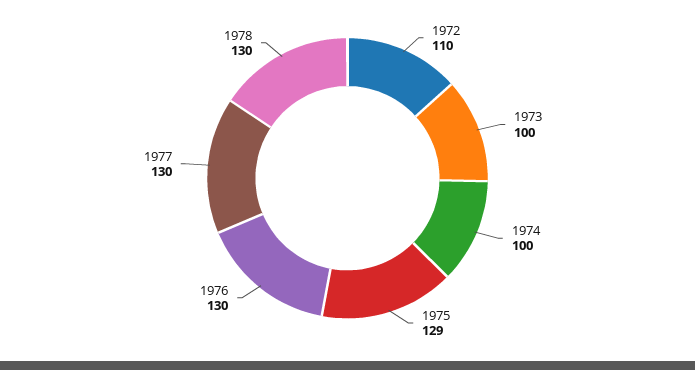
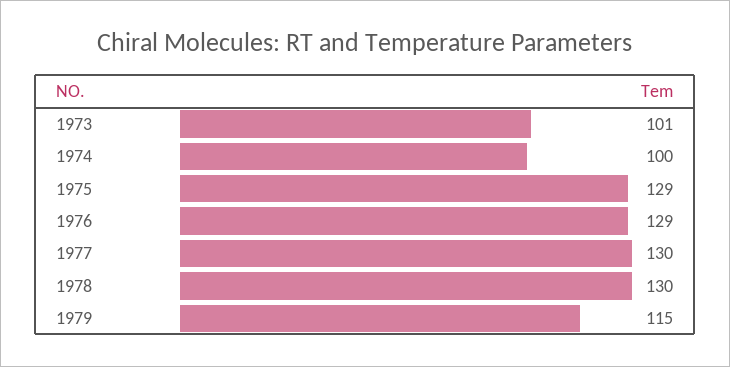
1972: 110 -> none
1973: 100 -> 101
1976: 130 -> 129
1979: none -> 115

